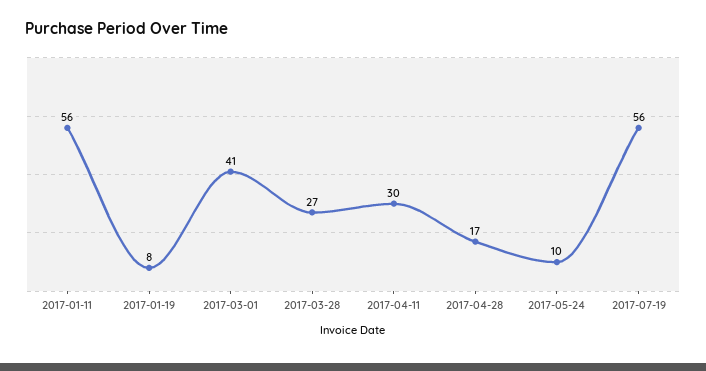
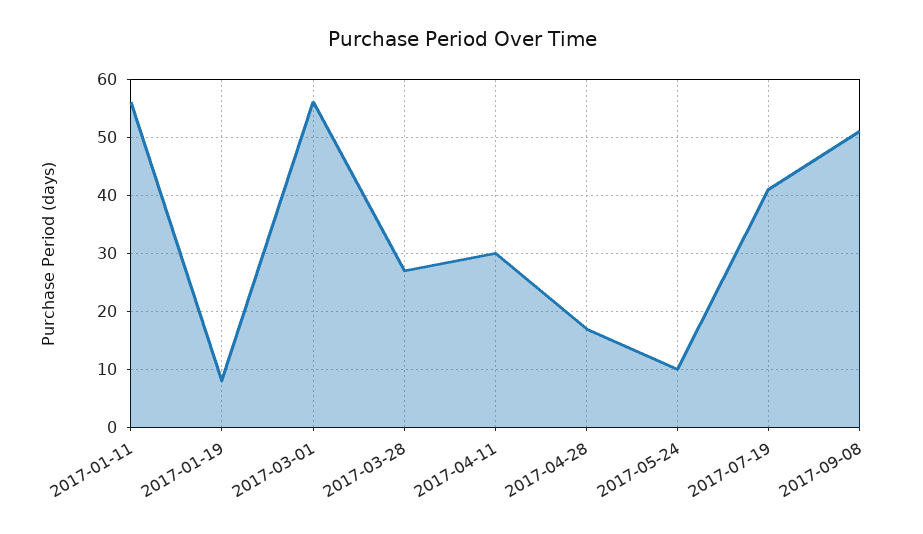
2017-03-01: 41 -> 55
2017-07-19: 56 -> 40
2017-09-08: none -> 50

